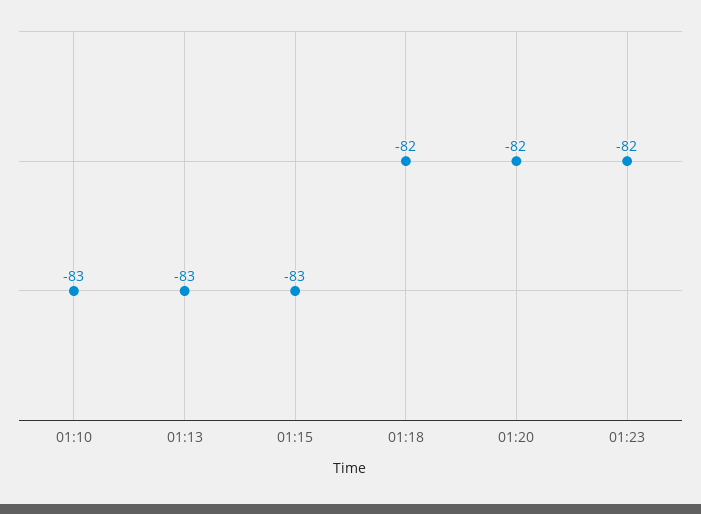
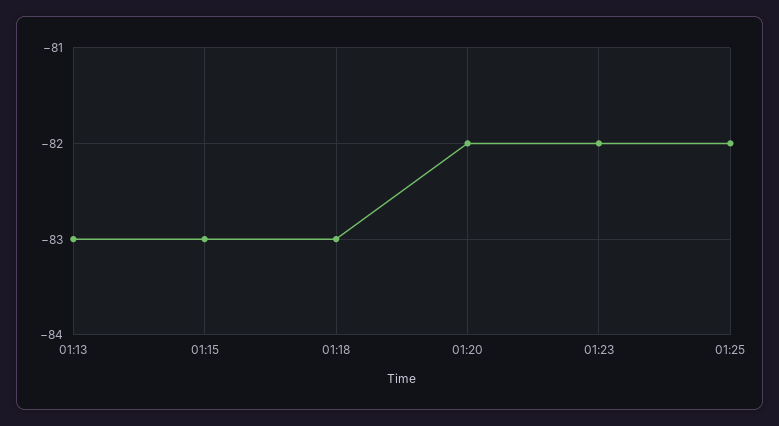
01:10: -83 -> none
01:18: -82 -> -83
01:25: none -> -82

